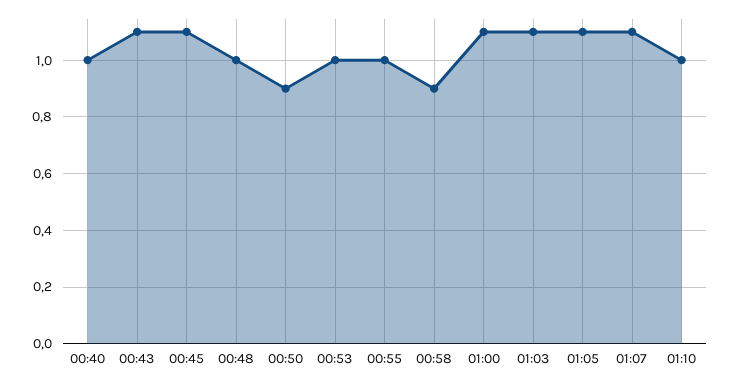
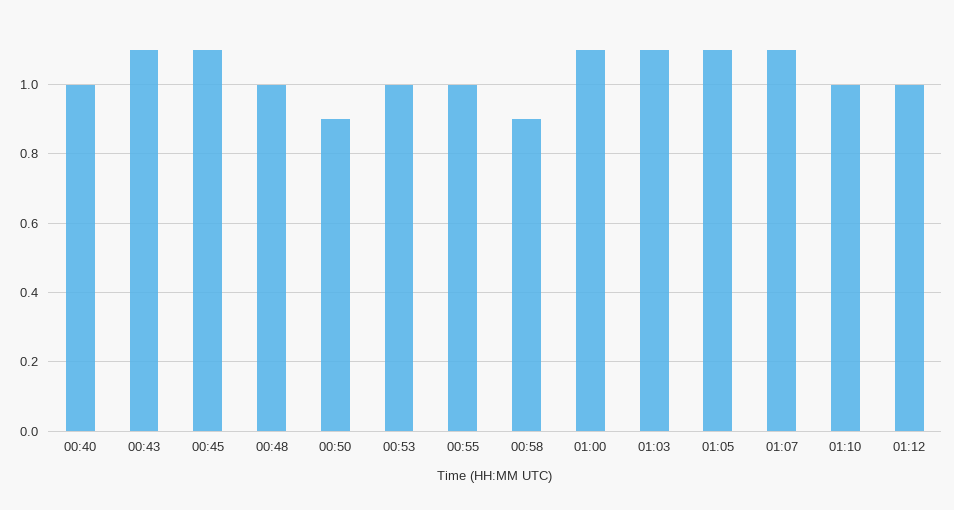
01:12: none -> 1

